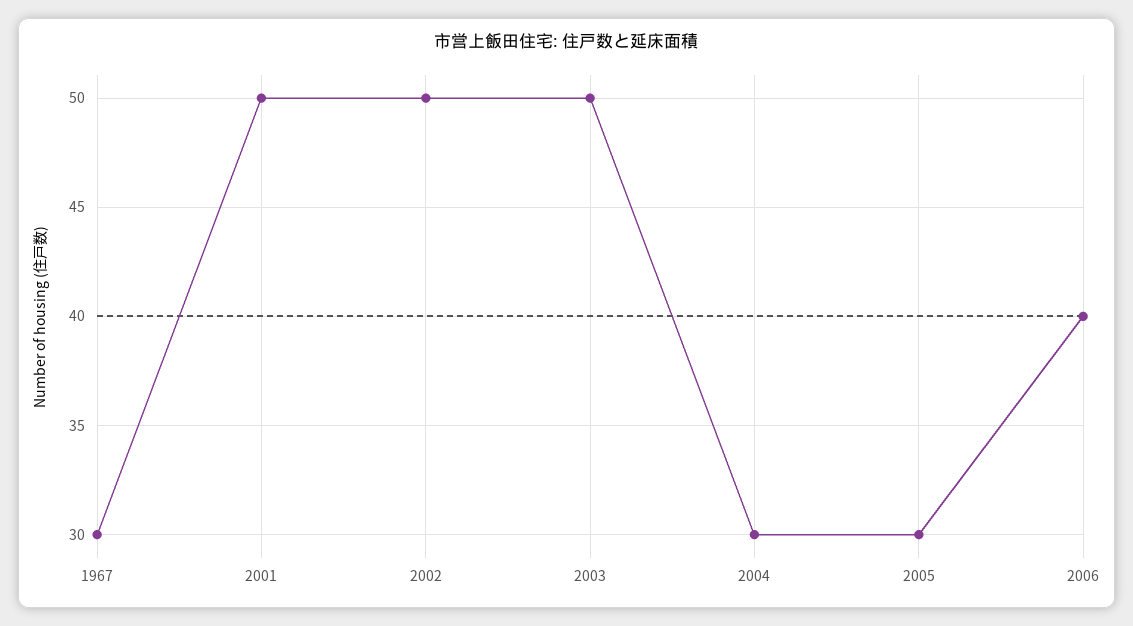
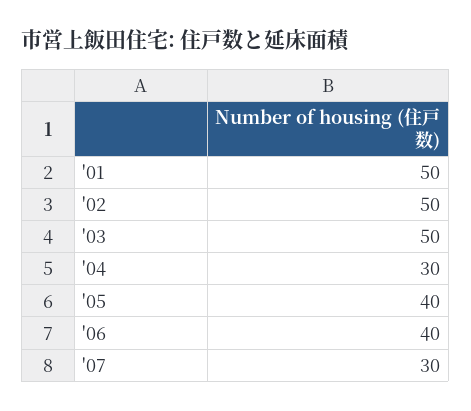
1967: 30 -> none
2005: 30 -> 40
'07: none -> 30

